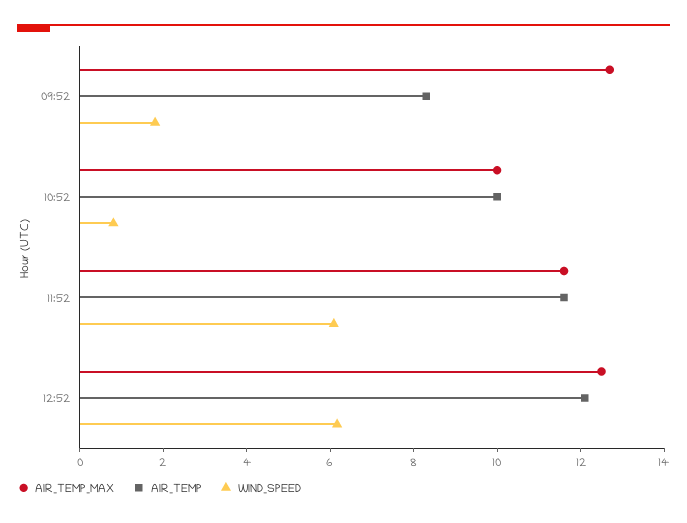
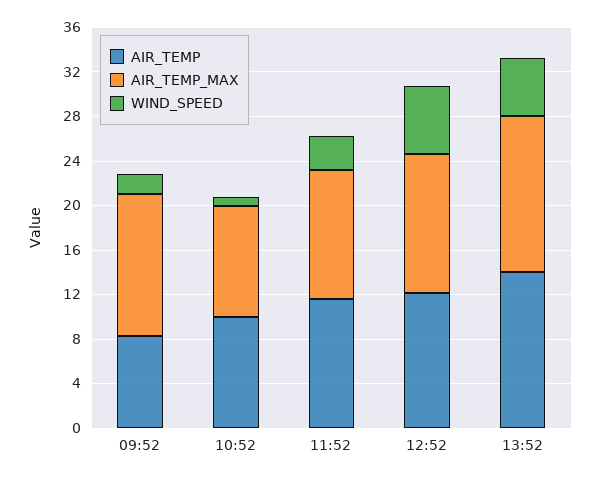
WIND_SPEED, 11:52: 6 -> 3
AIR_TEMP, 13:52: none -> 14
AIR_TEMP_MAX, 13:52: none -> 14
WIND_SPEED, 13:52: none -> 5

